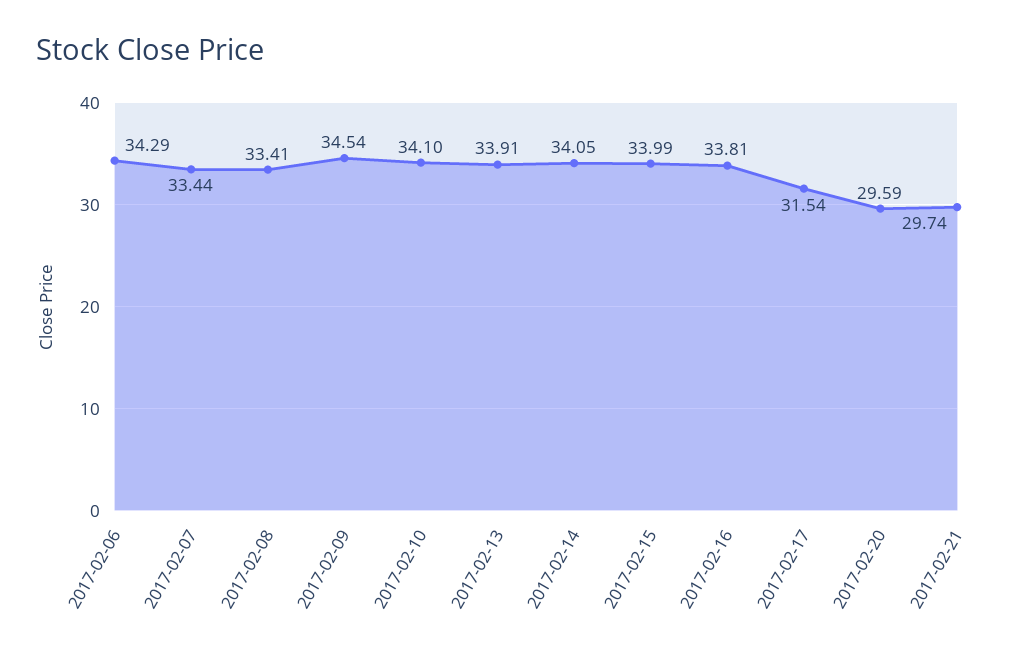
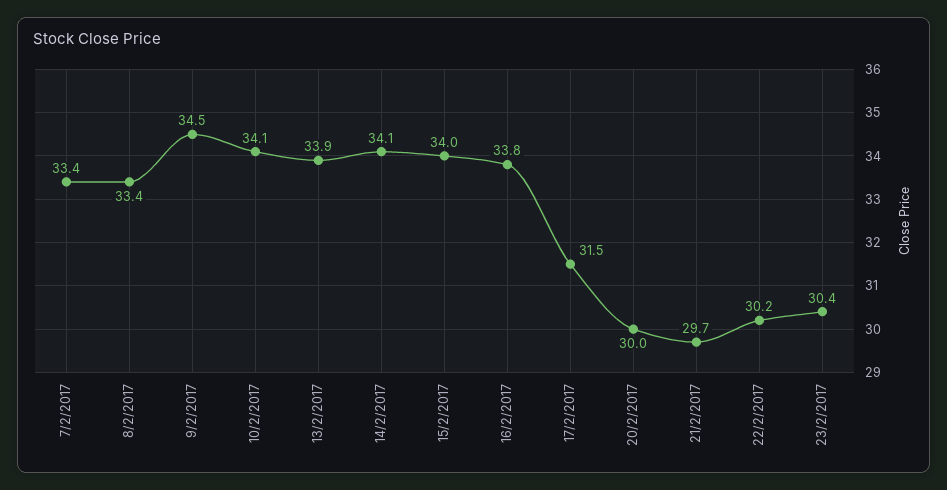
2017-02-06: 34.29 -> none
2017-02-20: 29.59 -> 30
22/2/2017: none -> 30.2
23/2/2017: none -> 30.4

